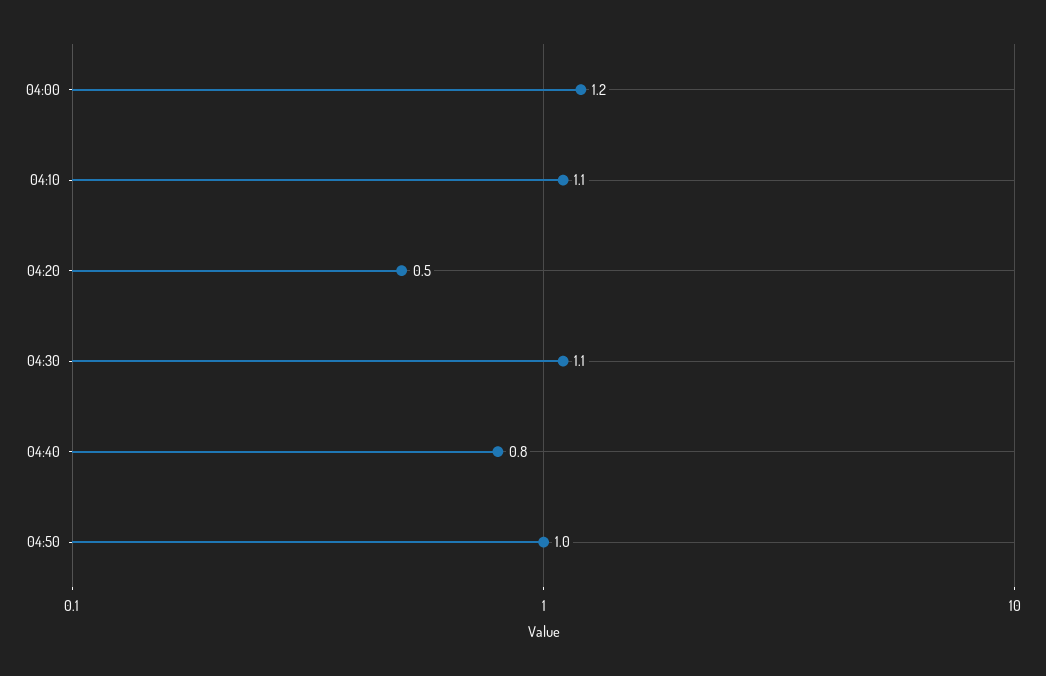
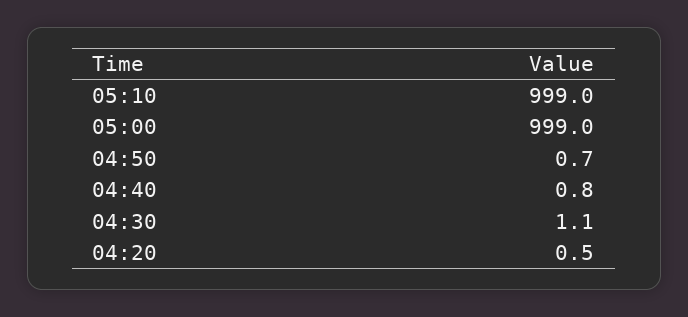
04:00: 1.2 -> none
04:10: 1.1 -> none
04:50: 1 -> 0.7
05:10: none -> 999
05:00: none -> 999

